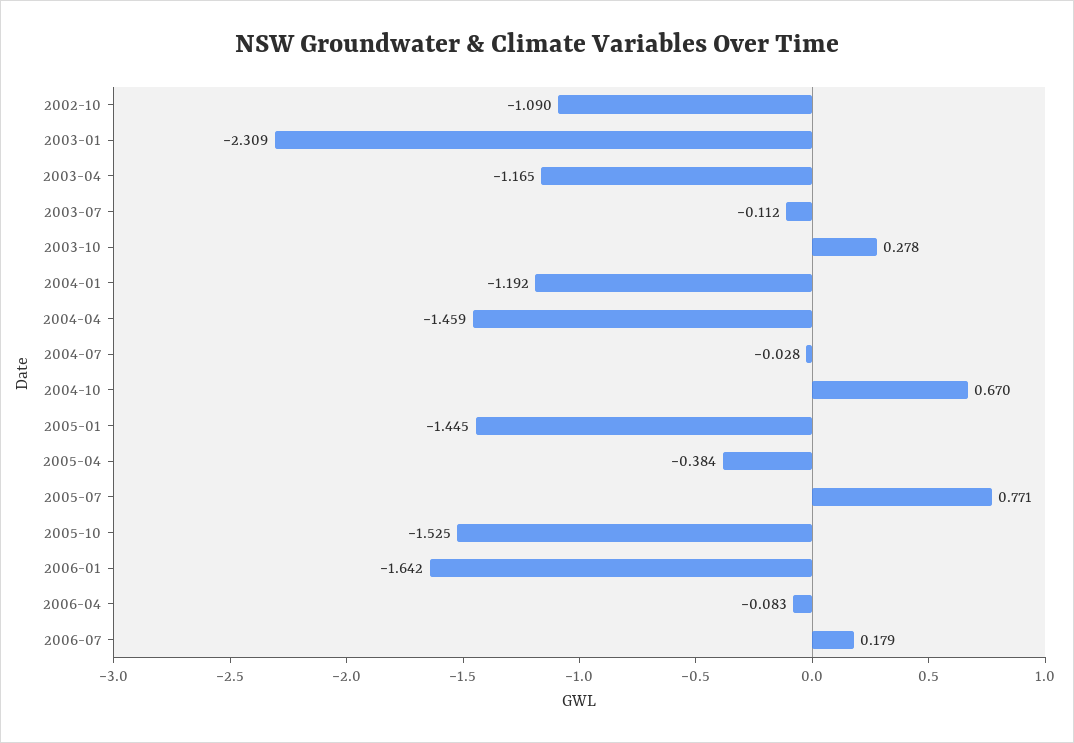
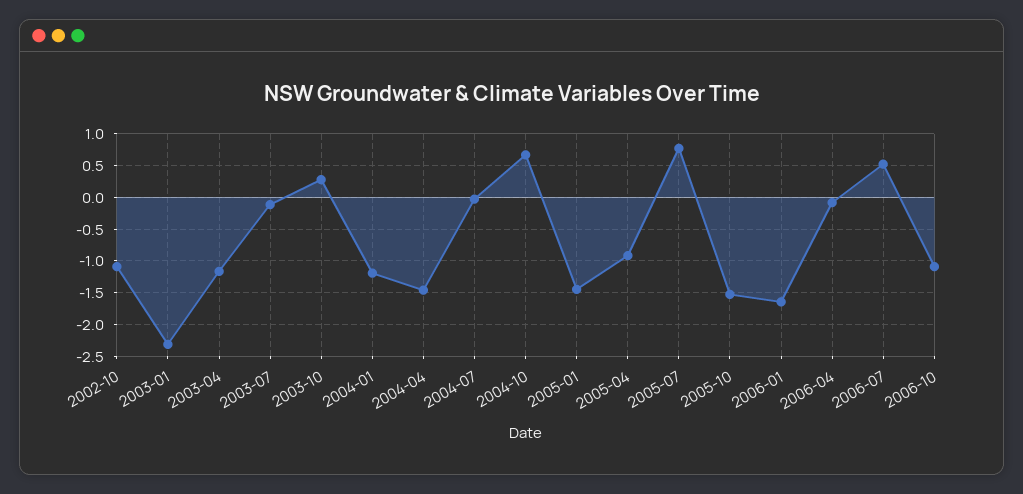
2005-04: -0.384 -> -0.9
2006-07: 0.179 -> 0.5
2006-10: none -> -1.1

